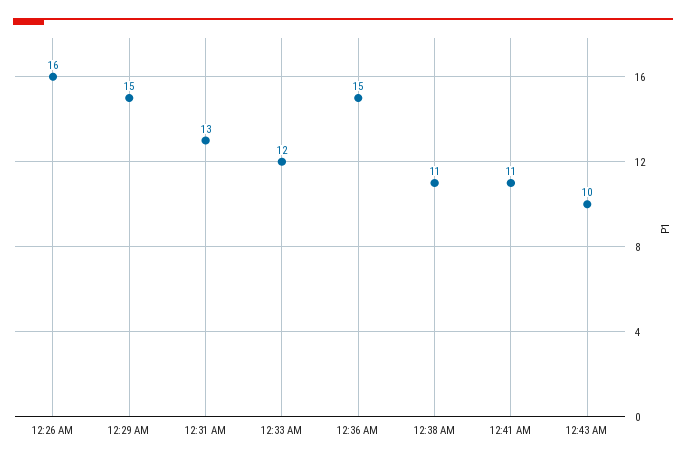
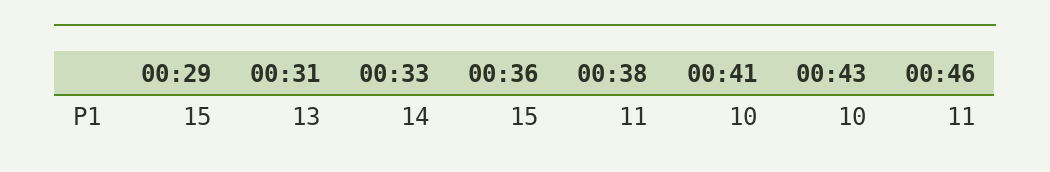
12:26 AM: 16 -> none
12:33 AM: 12 -> 14
12:41 AM: 11 -> 10
00:46: none -> 11

